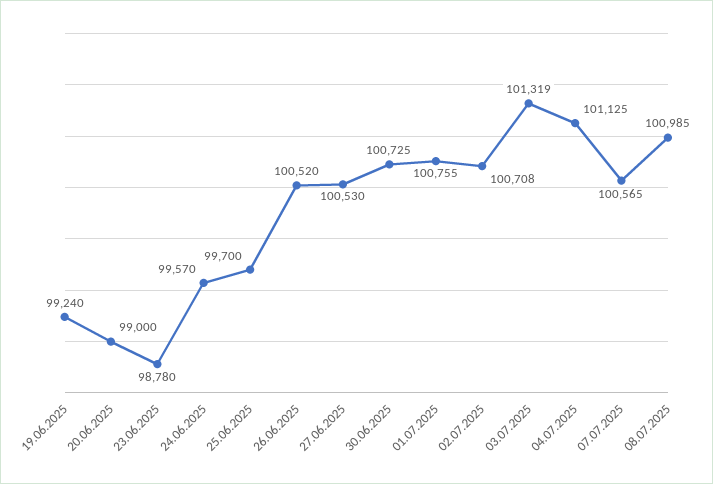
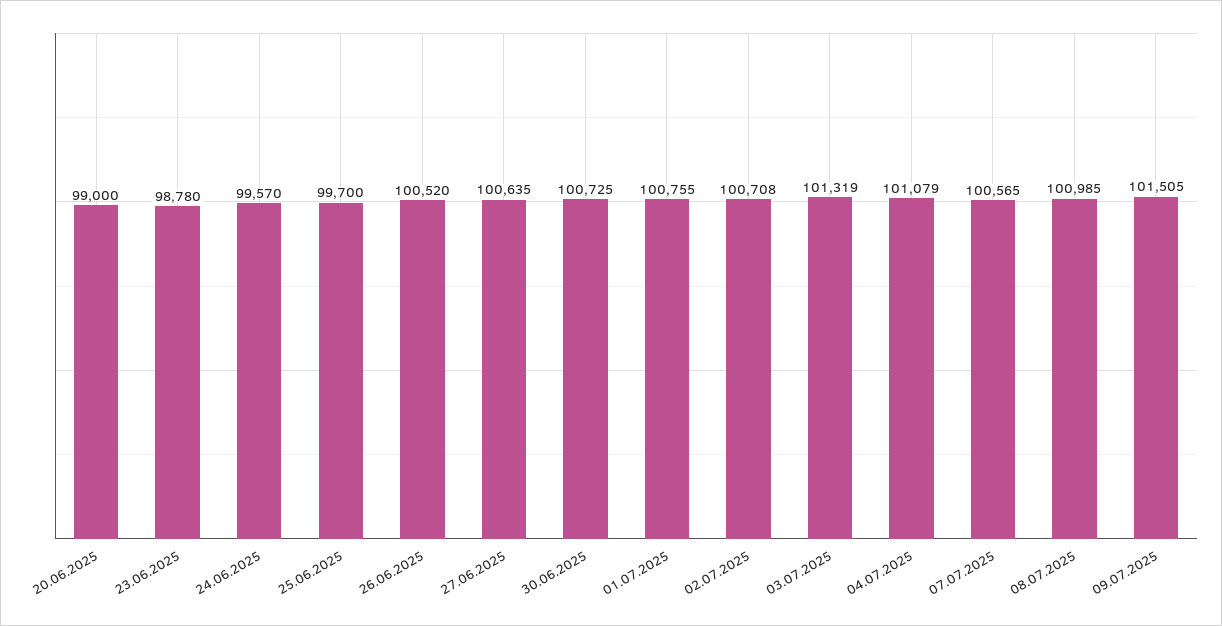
19.06.2025: 99240 -> none
27.06.2025: 100530 -> 100635
04.07.2025: 101125 -> 101079
09.07.2025: none -> 101505

